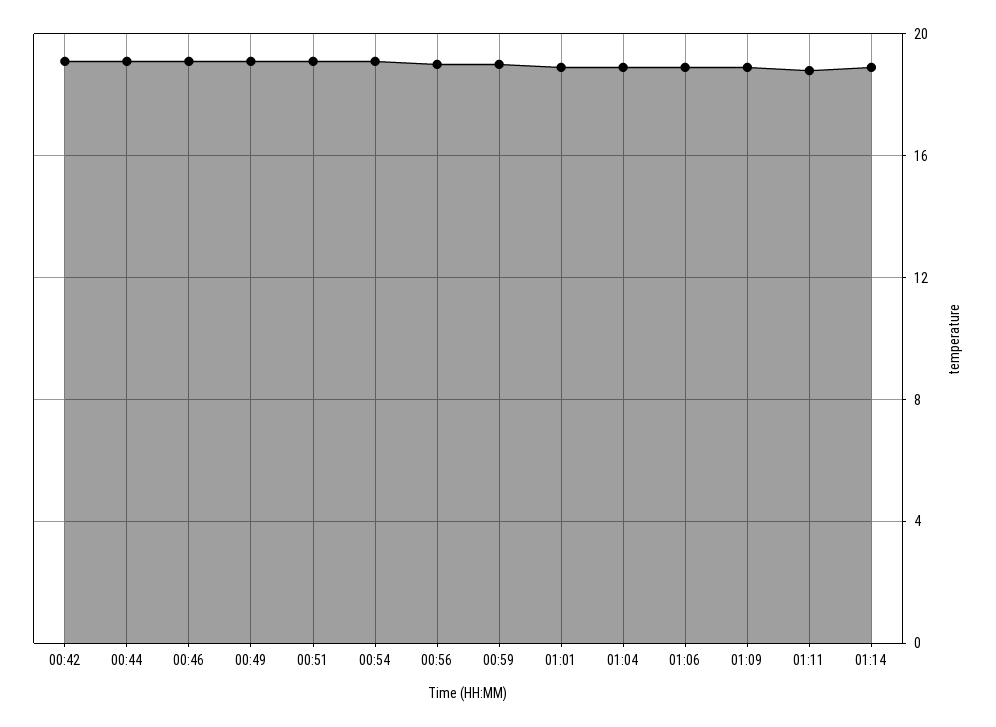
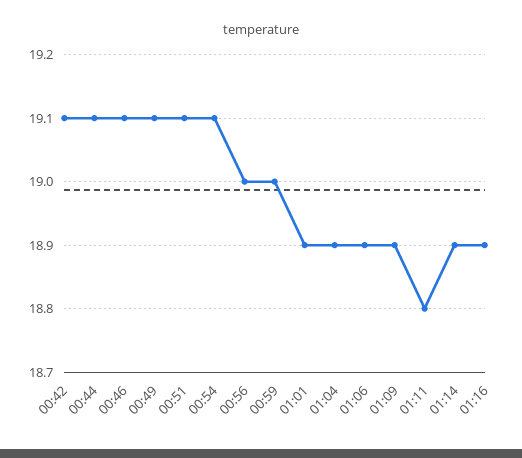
01:16: none -> 18.9

